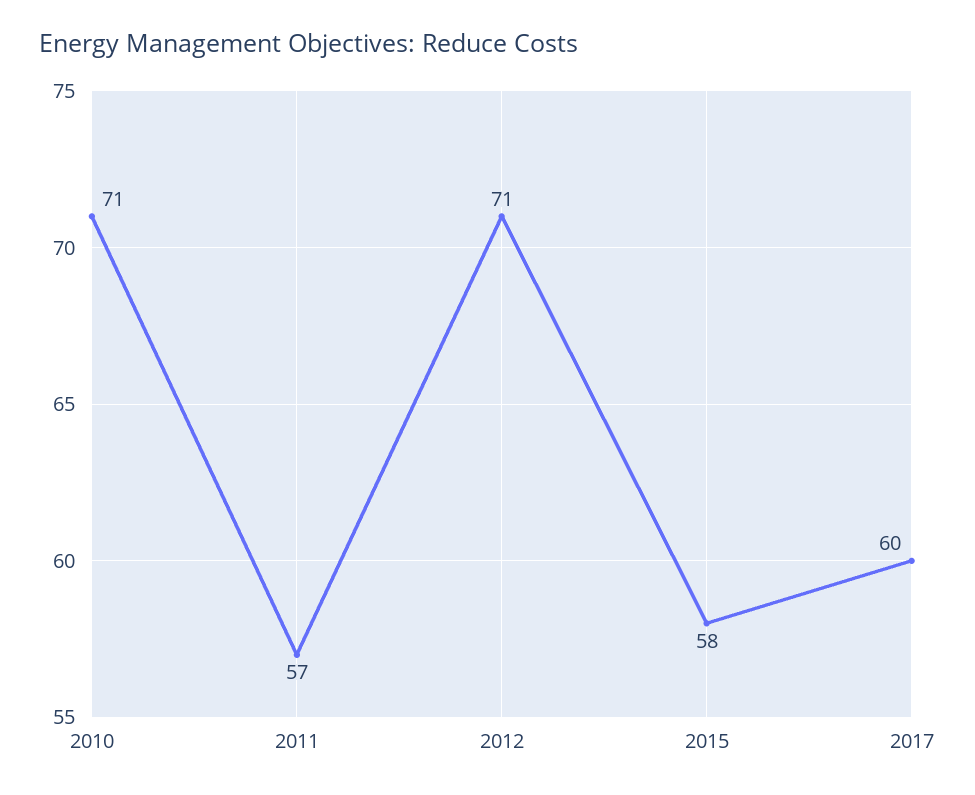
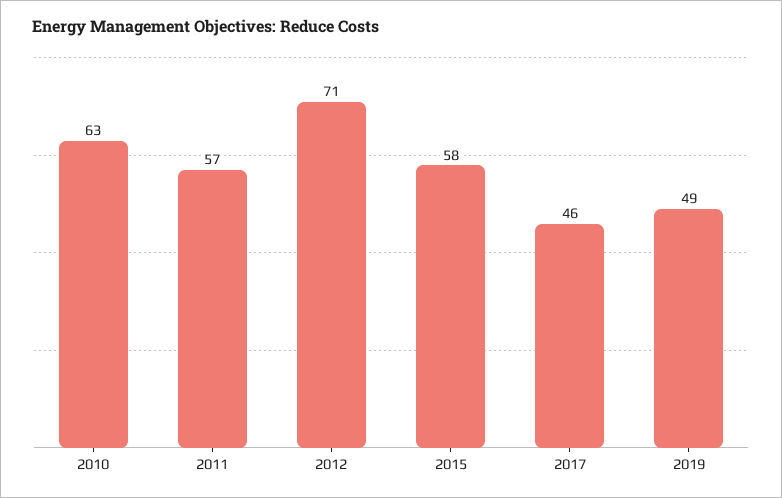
2010: 71 -> 63
2017: 60 -> 46
2019: none -> 49

